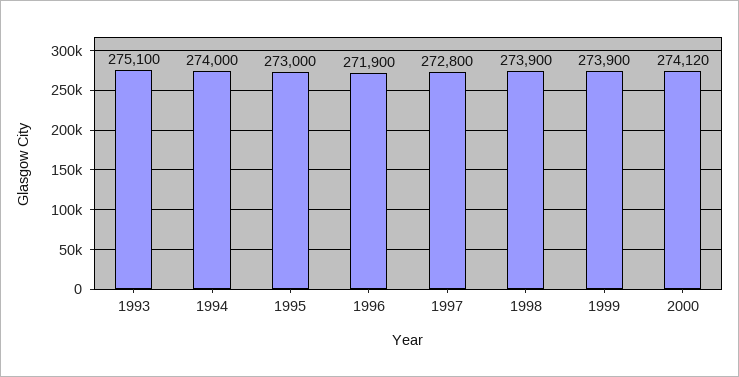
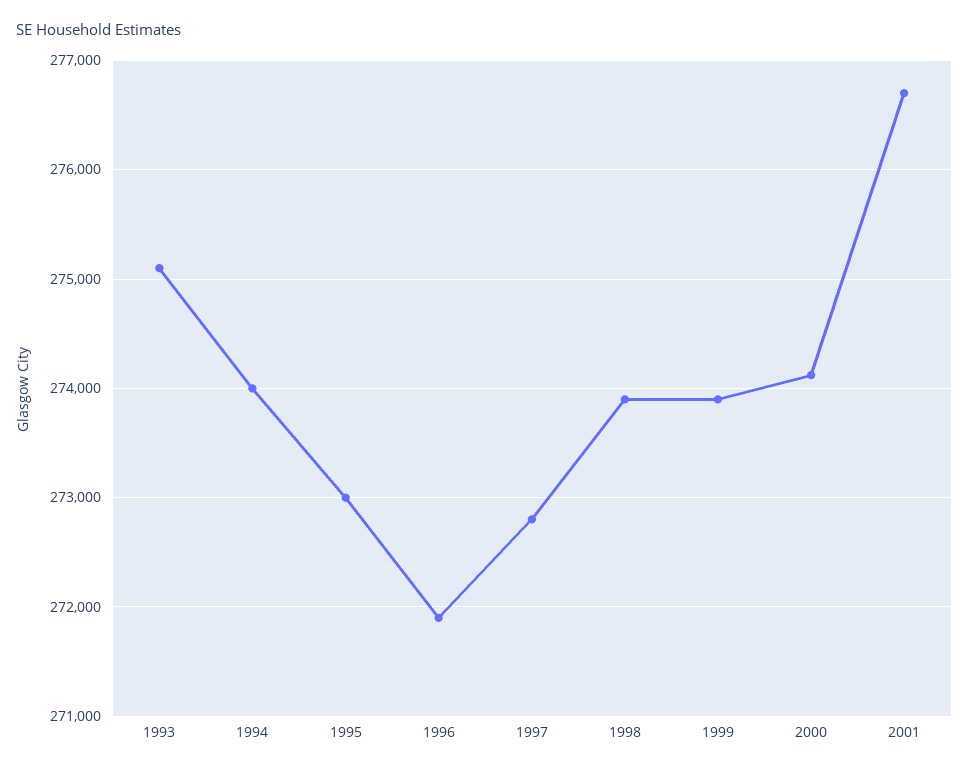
2001: none -> 276700

